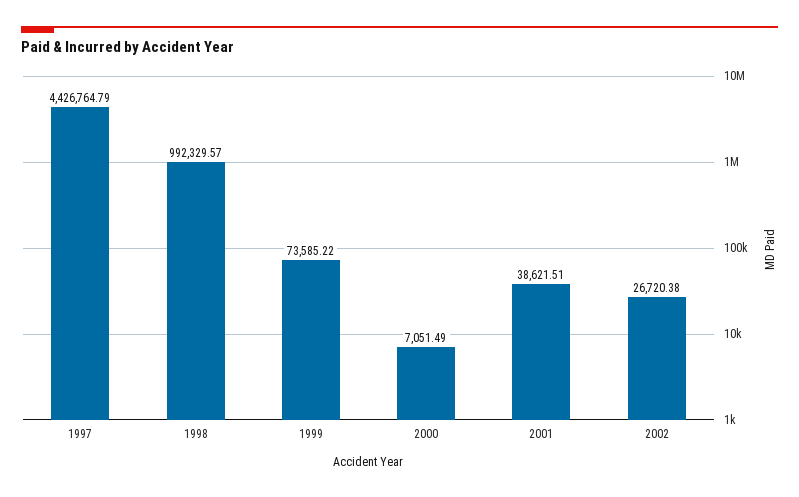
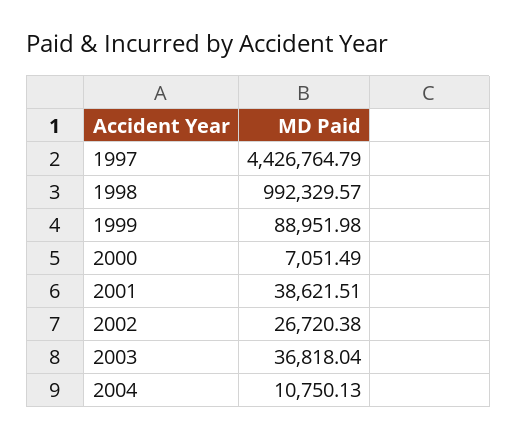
1999: 73585.22 -> 88951.98
2003: none -> 36818.04
2004: none -> 10750.13

